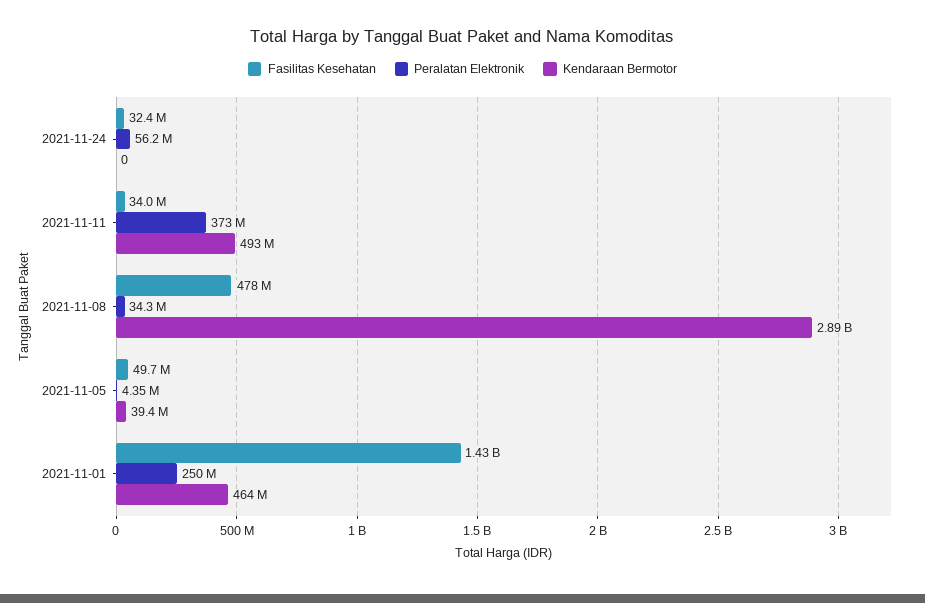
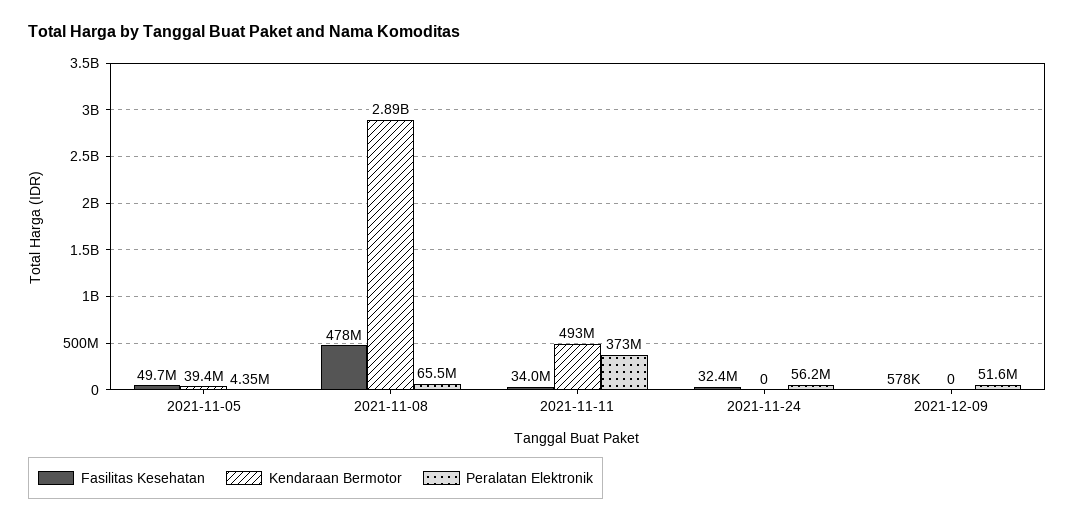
Peralatan Elektronik, 2021-11-08: 34300000 -> 65500000
Fasilitas Kesehatan, 2021-11-01: 1430000000 -> none
Peralatan Elektronik, 2021-11-01: 250000000 -> none
Kendaraan Bermotor, 2021-11-01: 464000000 -> none
Fasilitas Kesehatan, 2021-12-09: none -> 578000
Kendaraan Bermotor, 2021-12-09: none -> 0
Peralatan Elektronik, 2021-12-09: none -> 51600000

